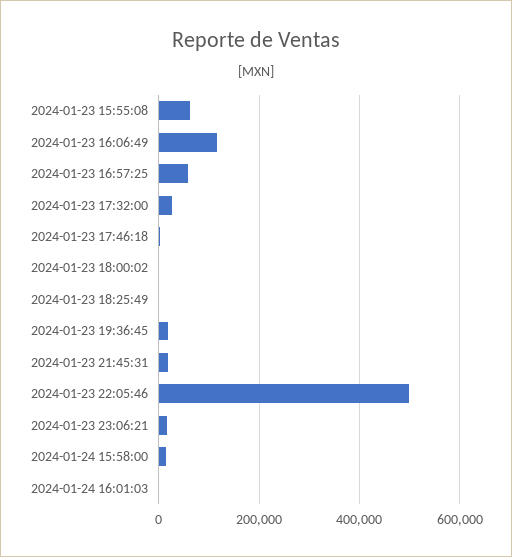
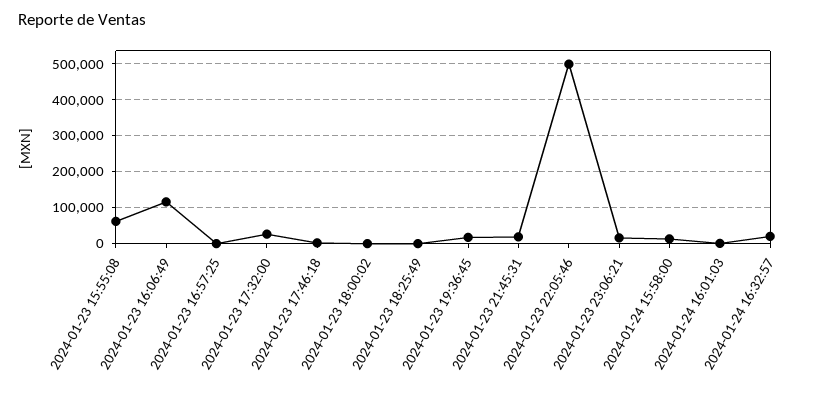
2024-01-23 16:57:25: 60000 -> 0
2024-01-24 16:32:57: none -> 20000

